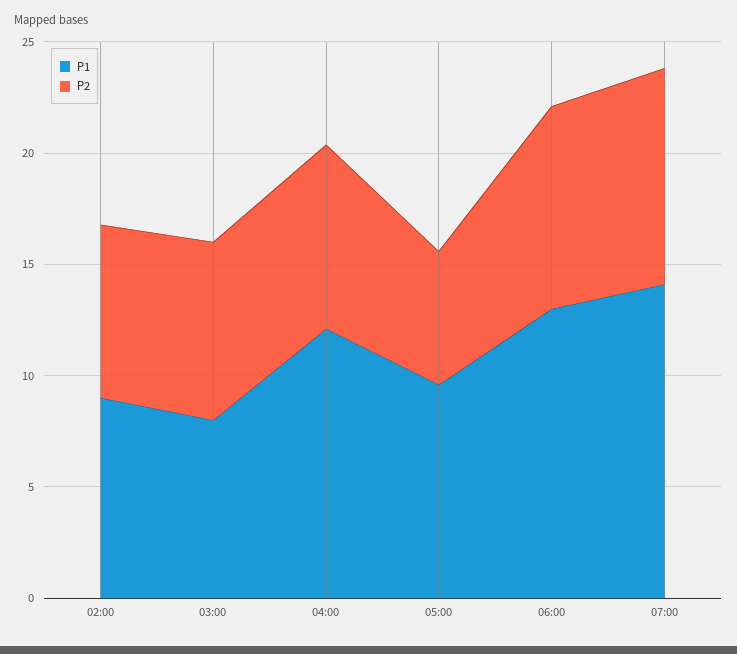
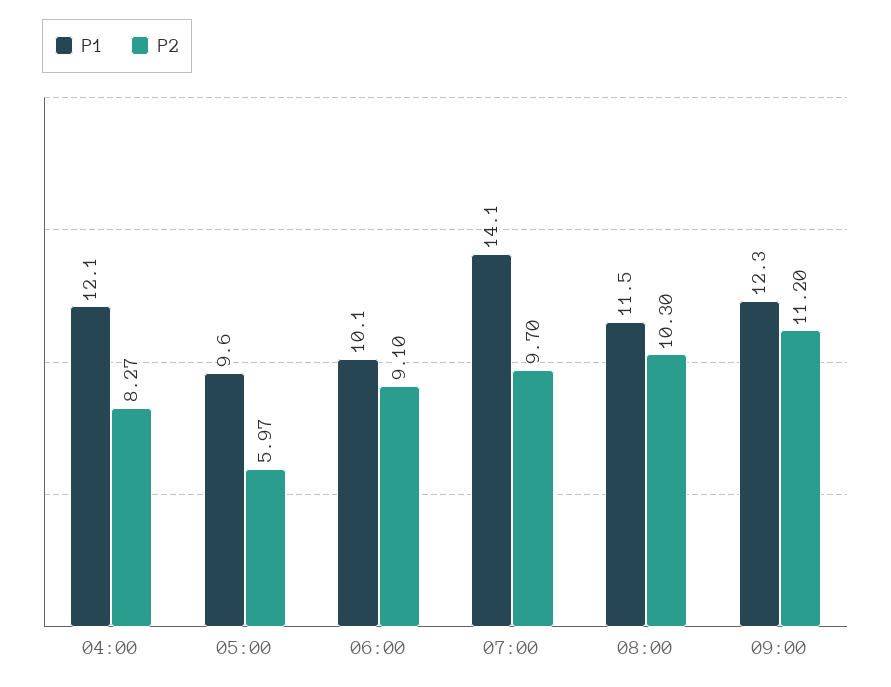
P1, 02:00: 9 -> none
P2, 02:00: 8 -> none
P1, 03:00: 8 -> none
P2, 03:00: 8 -> none
P1, 06:00: 13 -> 10.1
P1, 08:00: none -> 11.5
P2, 08:00: none -> 10.3
P1, 09:00: none -> 12.3
P2, 09:00: none -> 11.2

